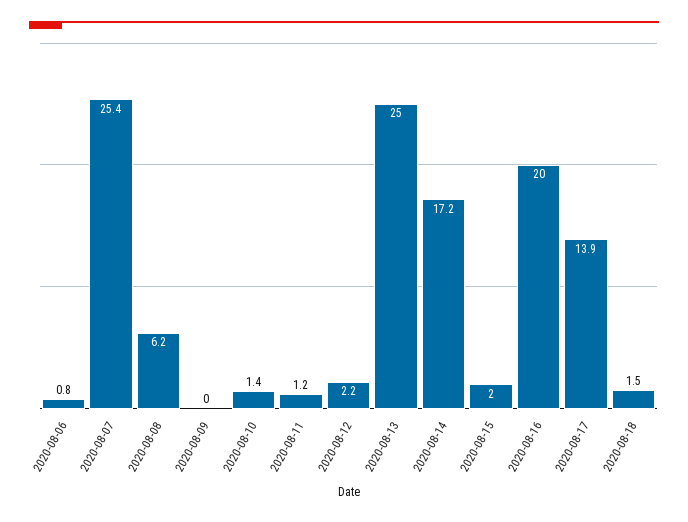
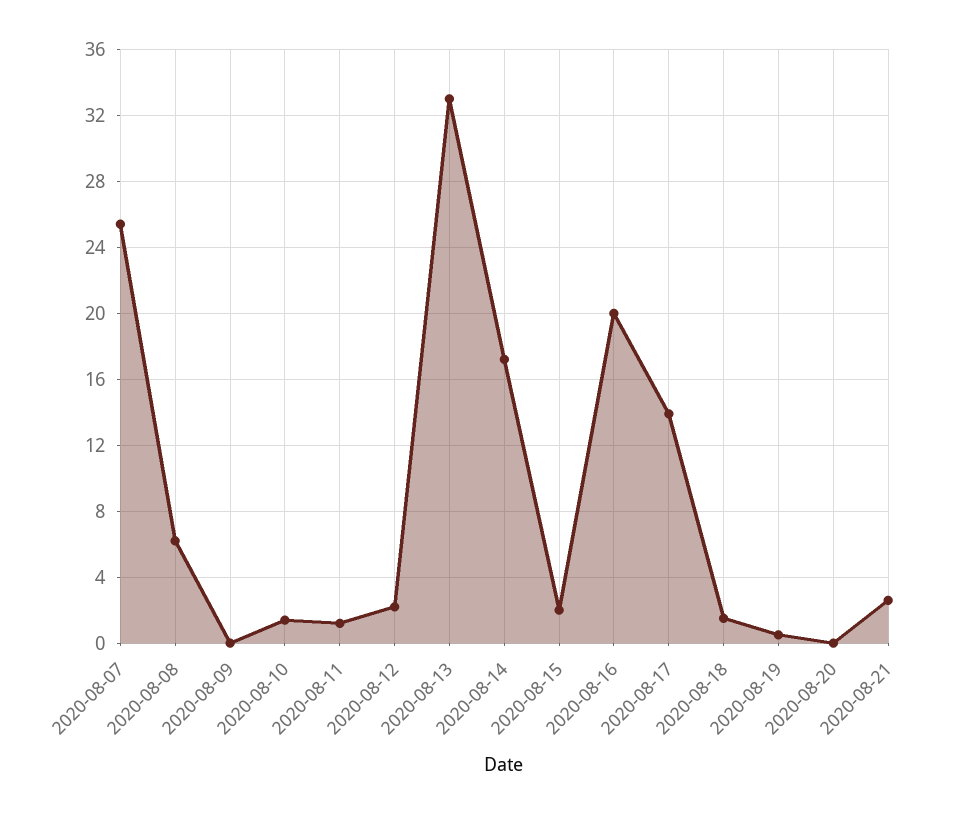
2020-08-06: 0.8 -> none
2020-08-13: 25 -> 33
2020-08-19: none -> 0.5
2020-08-20: none -> 0
2020-08-21: none -> 2.5

